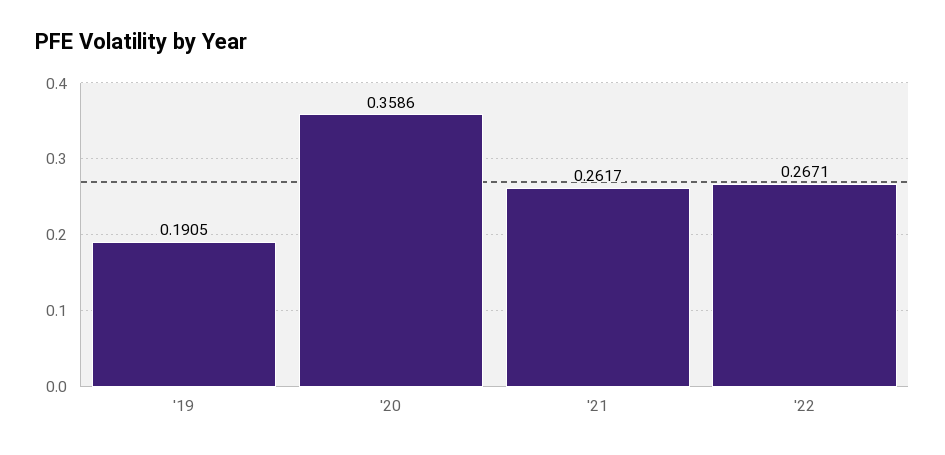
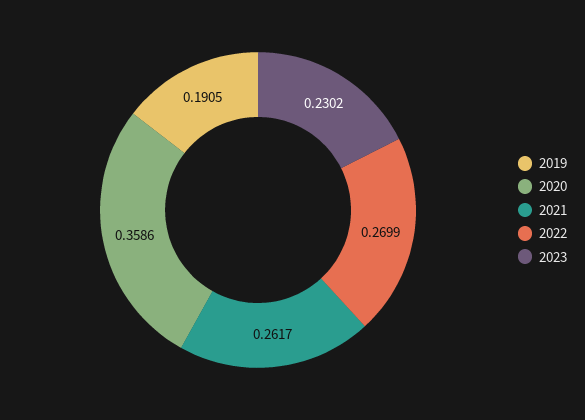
'22: 0.2671 -> 0.2699
2023: none -> 0.2302

